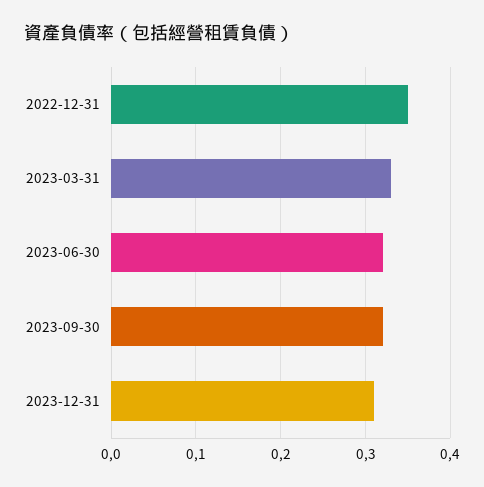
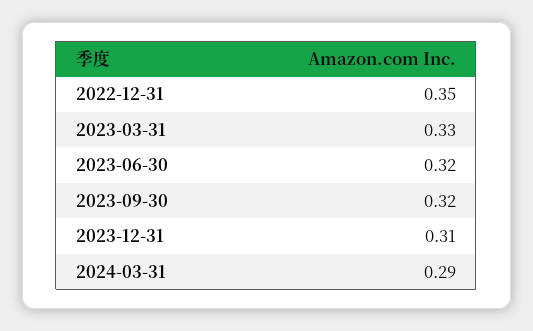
2024-03-31: none -> 0.29

